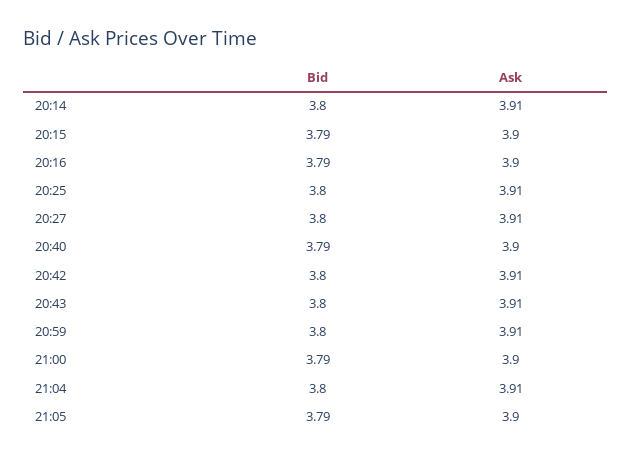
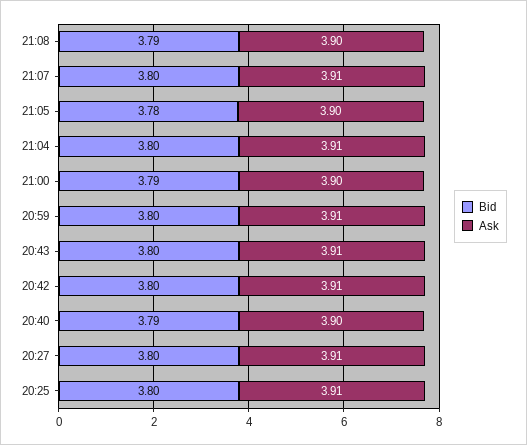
Bid, 20:14: 3.8 -> none
Ask, 20:14: 3.91 -> none
Bid, 20:15: 3.79 -> none
Ask, 20:15: 3.9 -> none
Bid, 20:16: 3.79 -> none
Ask, 20:16: 3.9 -> none
Bid, 21:05: 3.79 -> 3.78
Bid, 21:08: none -> 3.79
Ask, 21:08: none -> 3.9
Bid, 21:07: none -> 3.8
Ask, 21:07: none -> 3.91

